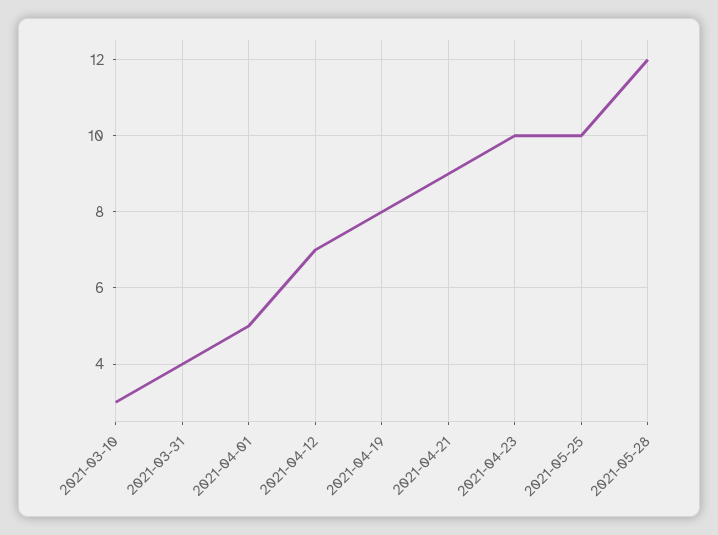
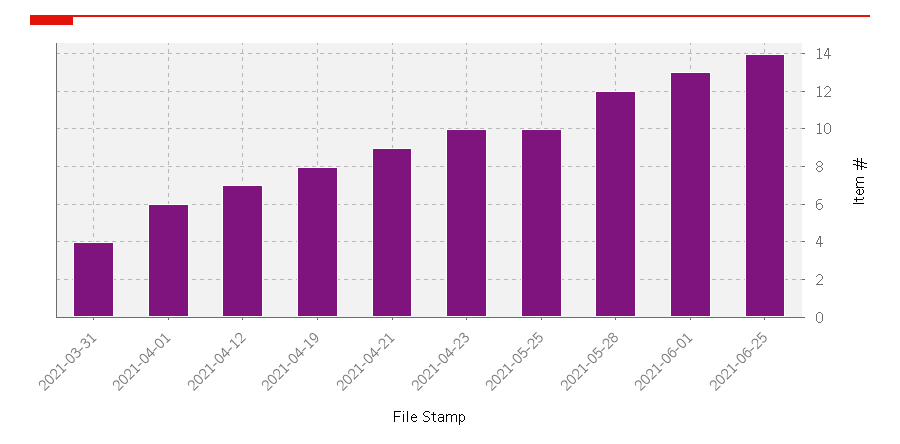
2021-03-10: 3 -> none
2021-04-01: 5 -> 6
2021-06-01: none -> 13
2021-06-25: none -> 14

